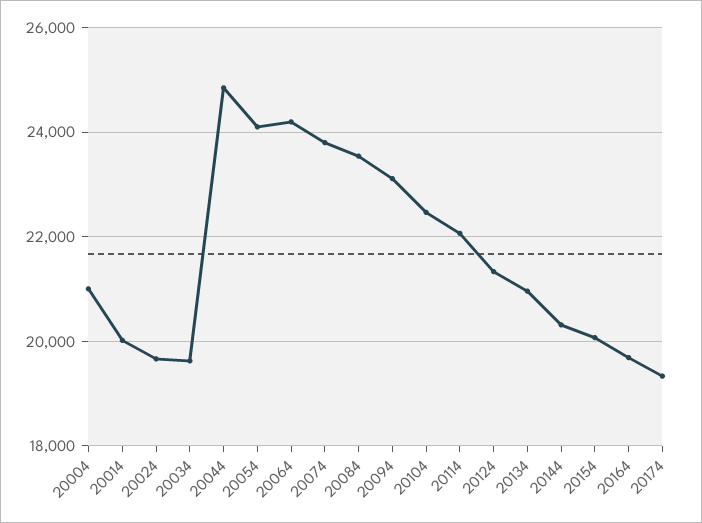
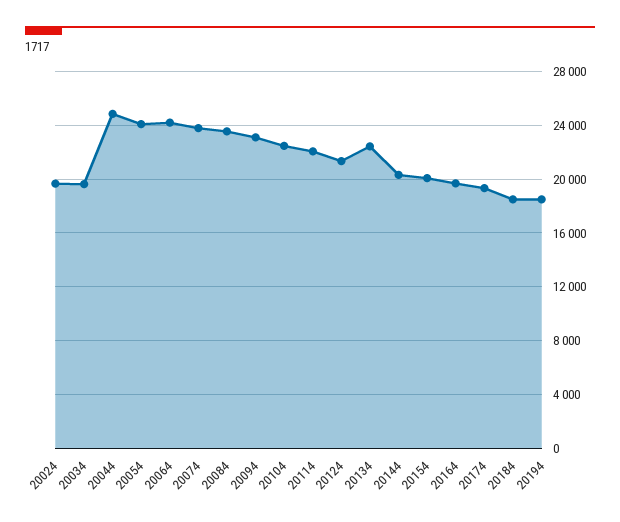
20004: 21000 -> none
20014: 20000 -> none
20134: 21000 -> 22500
20184: none -> 18500
20194: none -> 18500

